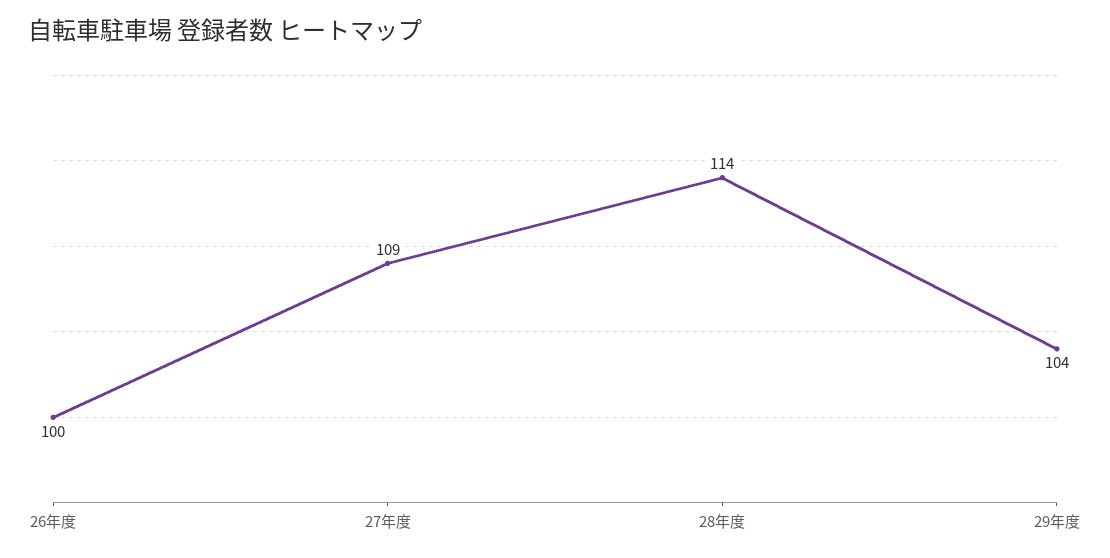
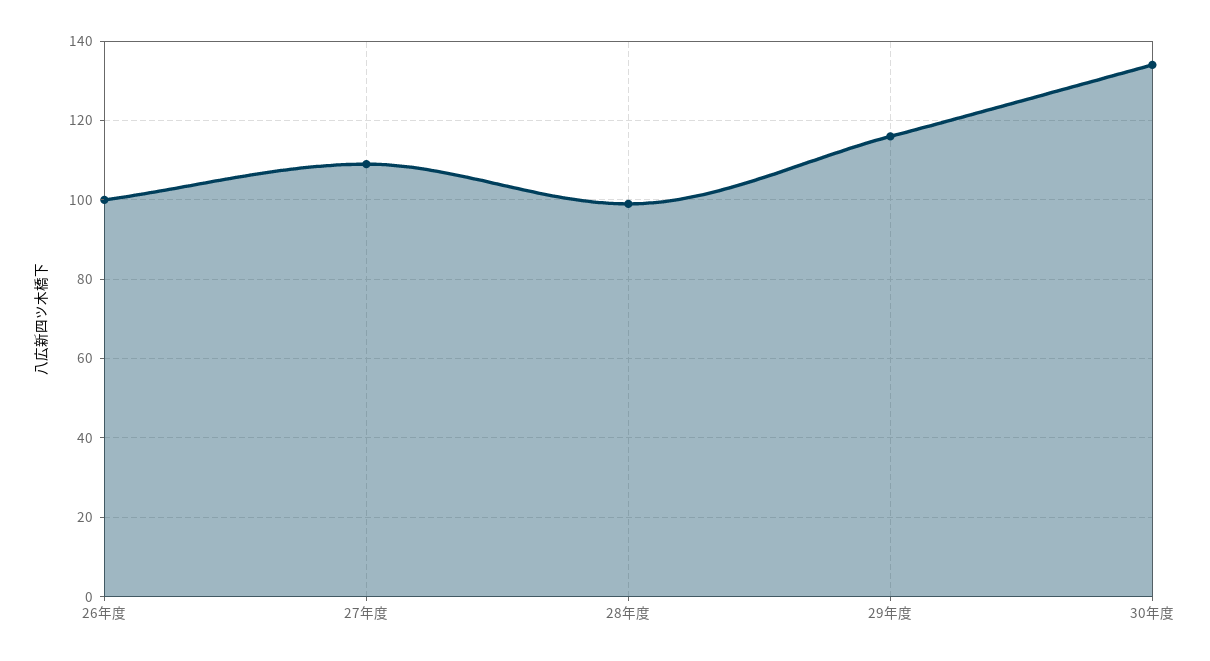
28年度: 114 -> 100
29年度: 104 -> 115
30年度: none -> 135

